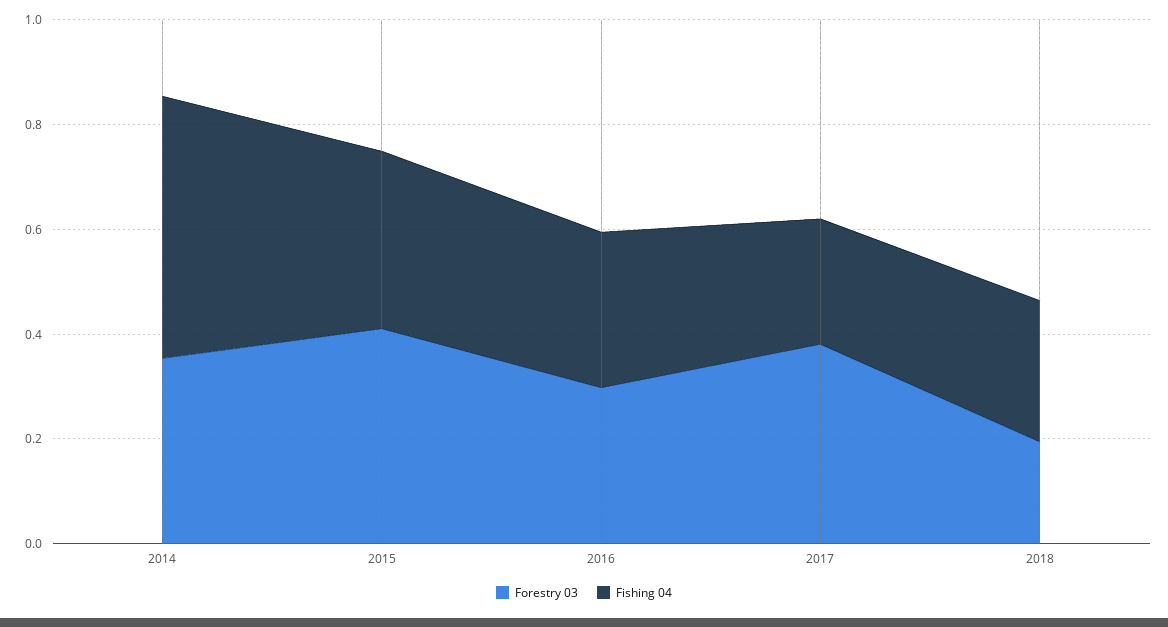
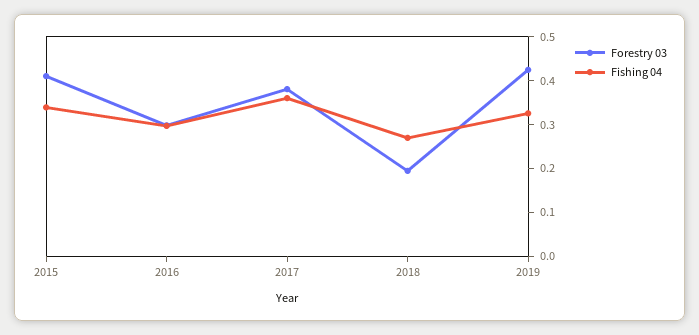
Forestry 03, 2014: 0.35 -> none
Fishing 04, 2014: 0.5 -> none
Fishing 04, 2017: 0.25 -> 0.36
Forestry 03, 2019: none -> 0.42
Fishing 04, 2019: none -> 0.32

